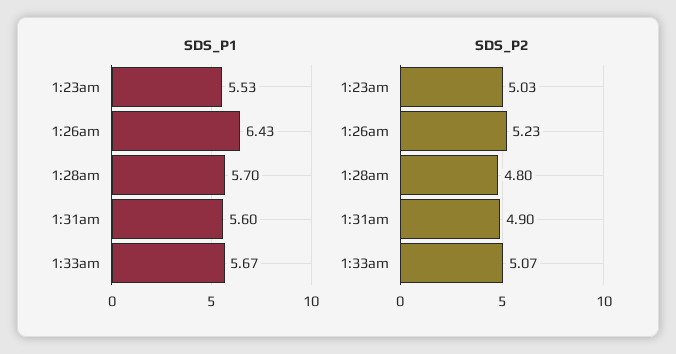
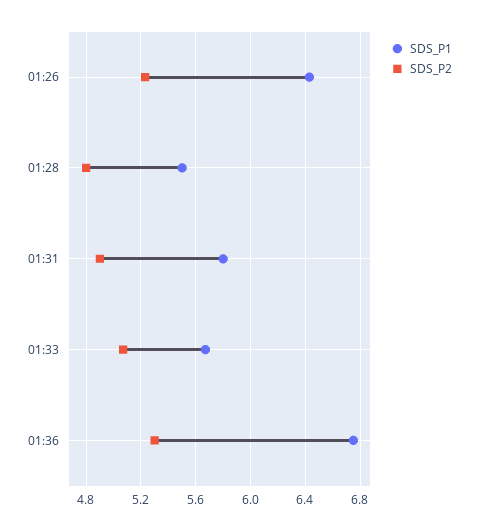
SDS_P1, 1:23am: 5.53 -> none
SDS_P1, 1:28am: 5.7 -> 5.5
SDS_P1, 1:31am: 5.6 -> 5.8
SDS_P2, 1:23am: 5.03 -> none
SDS_P1, 01:36: none -> 6.75
SDS_P2, 01:36: none -> 5.3

